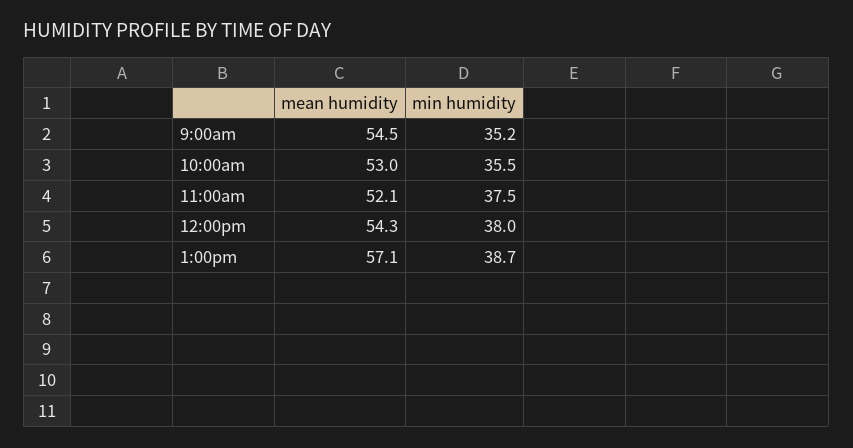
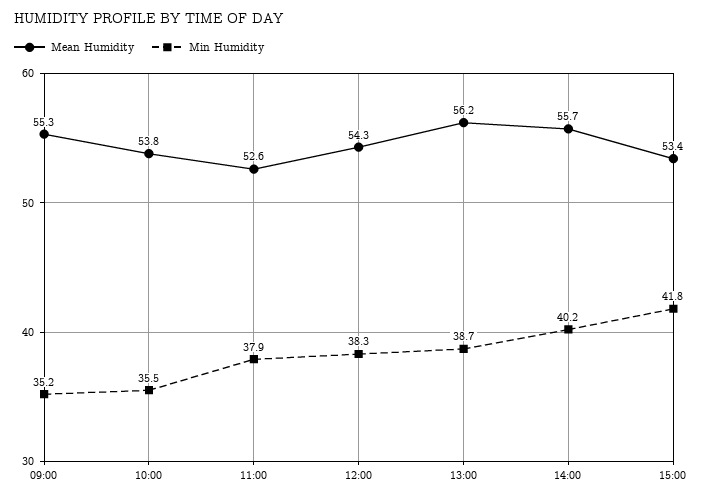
mean humidity, 9:00am: 54.5 -> 55.3
mean humidity, 10:00am: 53 -> 53.8
mean humidity, 11:00am: 52.1 -> 52.6
min humidity, 11:00am: 37.5 -> 37.9
min humidity, 12:00pm: 38 -> 38.3
mean humidity, 1:00pm: 57.1 -> 56.2
mean humidity, 14:00: none -> 55.7
min humidity, 14:00: none -> 40.2
mean humidity, 15:00: none -> 53.4
min humidity, 15:00: none -> 41.8

